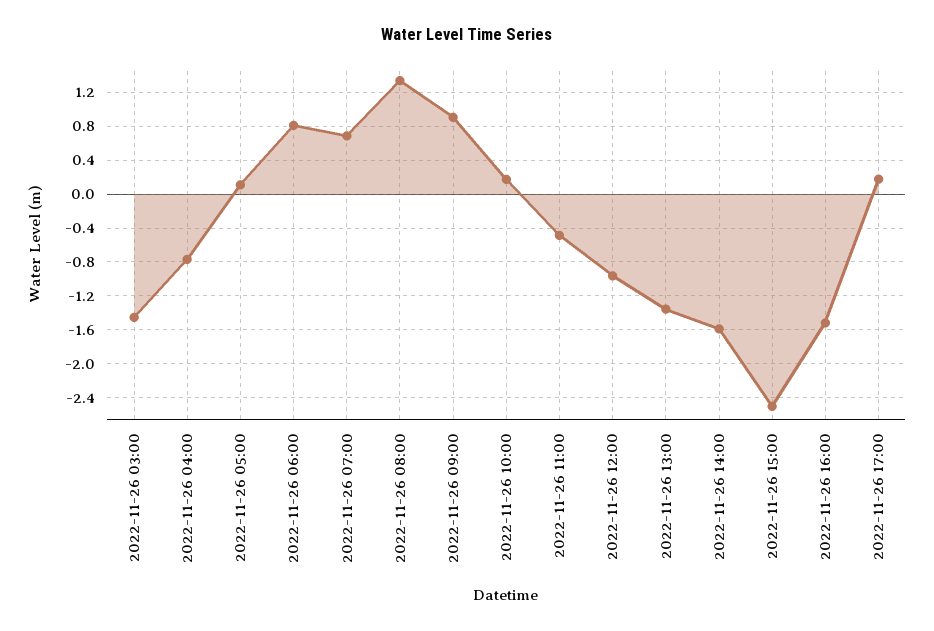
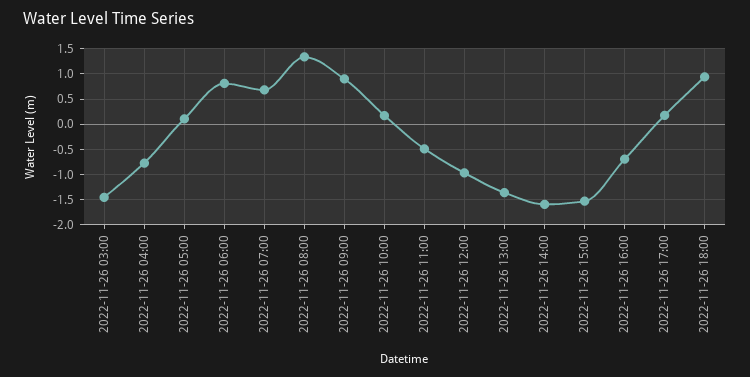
2022-11-26 15:00: -2.5 -> -1.5
2022-11-26 16:00: -1.5 -> -0.75
2022-11-26 18:00: none -> 1

